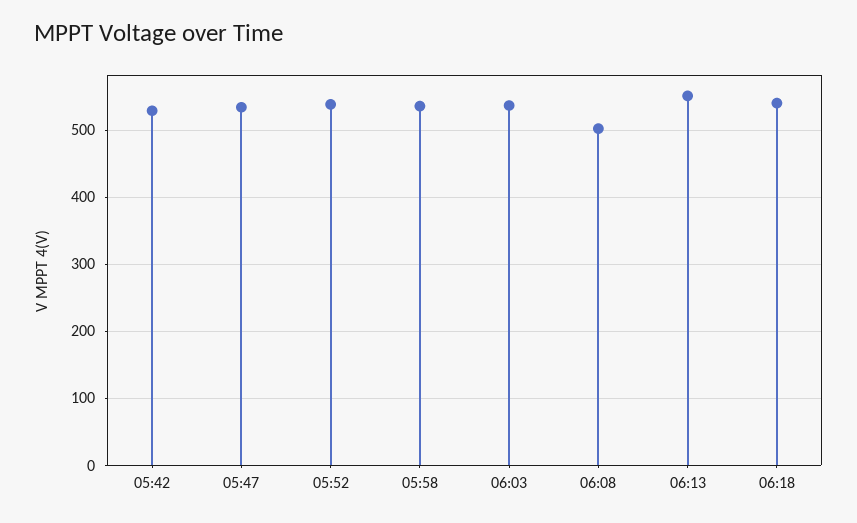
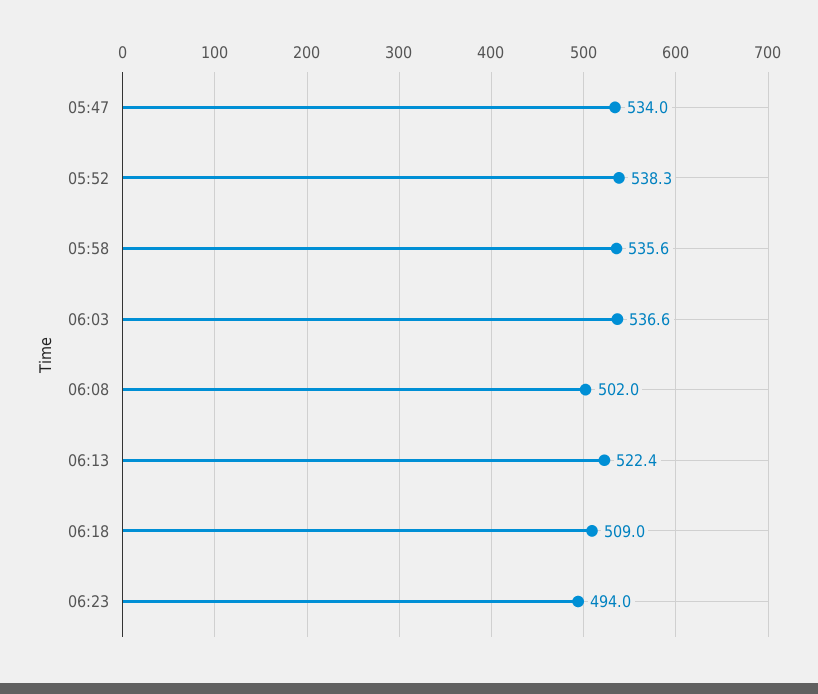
05:42: 530 -> none
06:13: 550 -> 522.4
06:18: 540 -> 509
06:23: none -> 494

